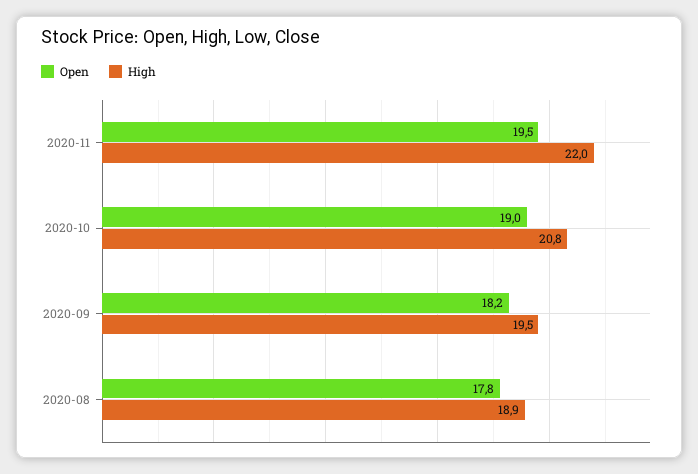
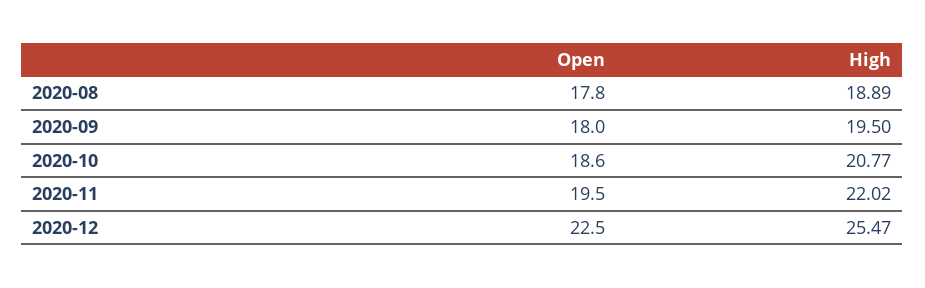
Open, 2020-10: 19 -> 18.6
Open, 2020-09: 18.2 -> 18
Open, 2020-12: none -> 22.5
High, 2020-12: none -> 25.47

